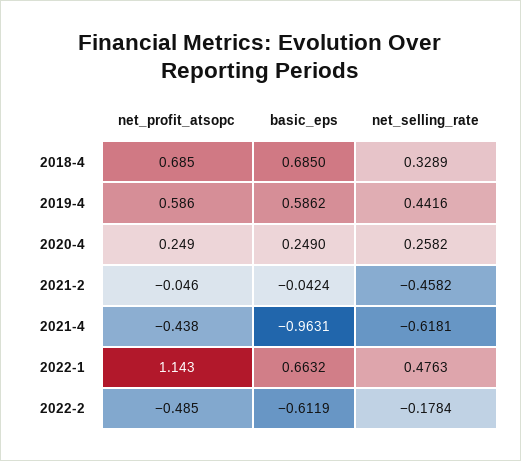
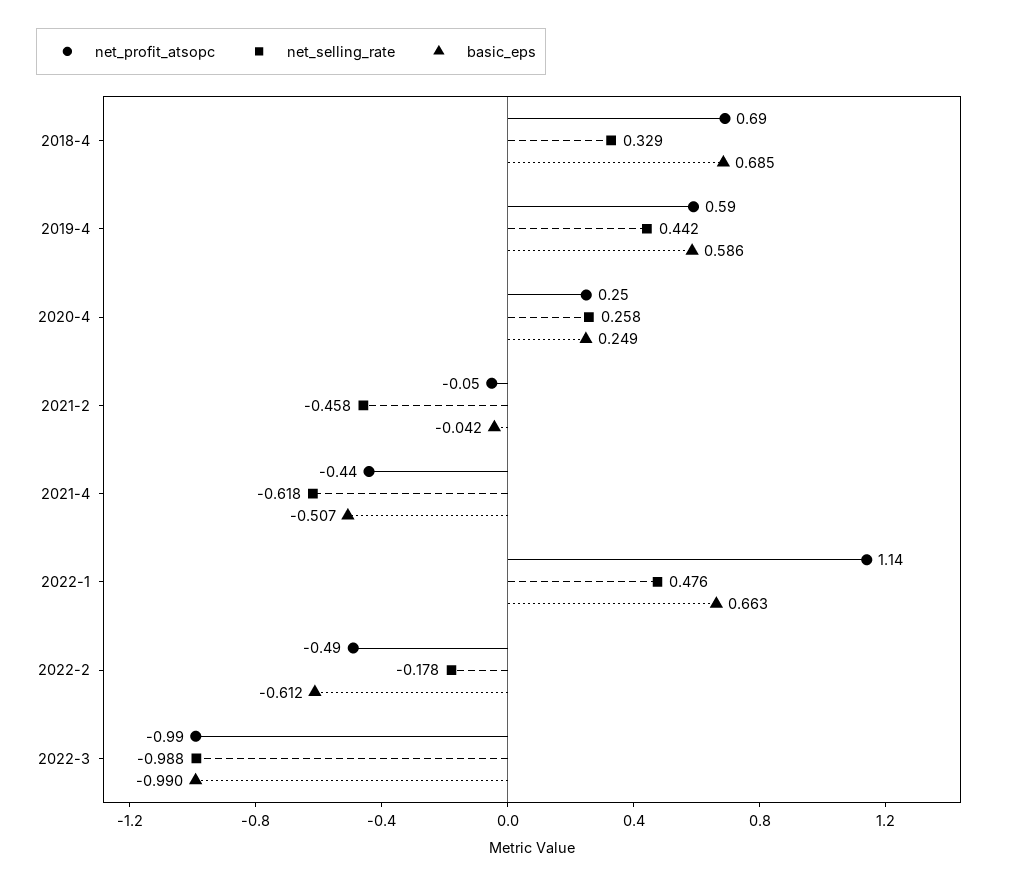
basic_eps, 2021-4: -0.9631 -> -0.507
net_profit_atsopc, 2022-3: none -> -0.99
net_selling_rate, 2022-3: none -> -0.988
basic_eps, 2022-3: none -> -0.99

